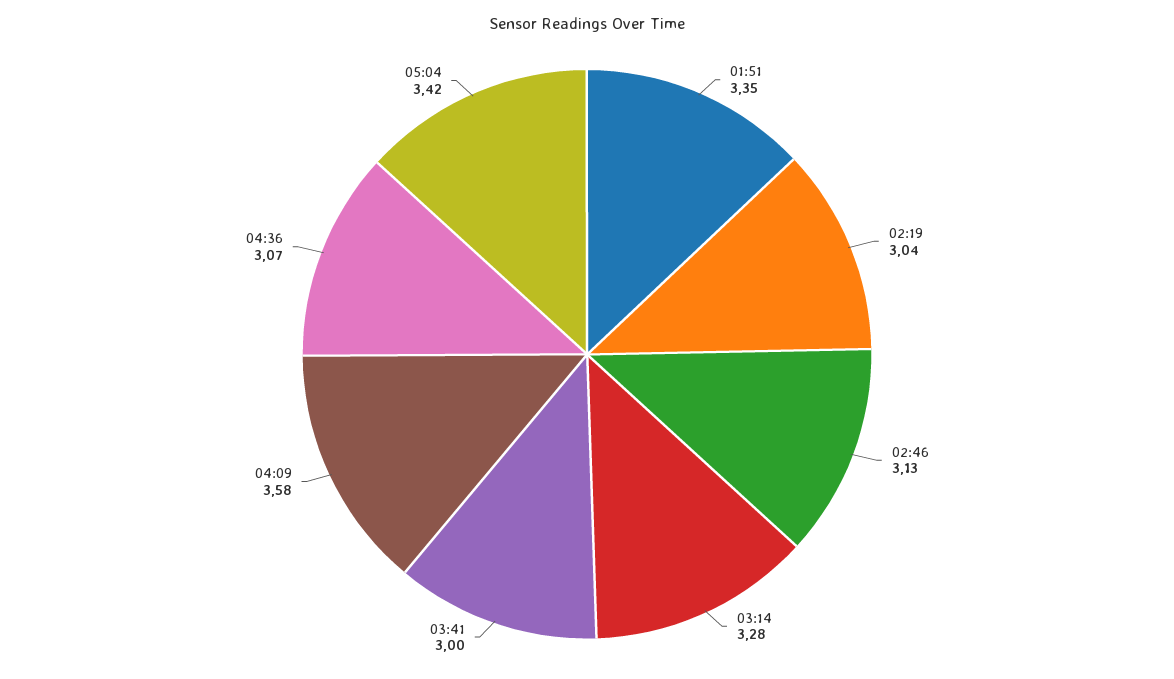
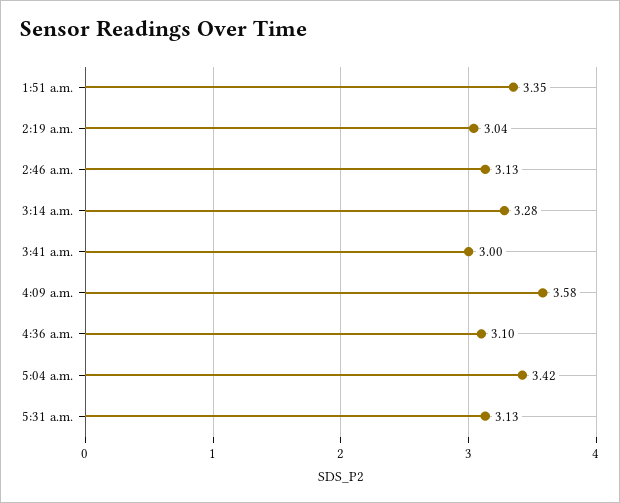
04:36: 3.07 -> 3.1
5:31 a.m.: none -> 3.13

